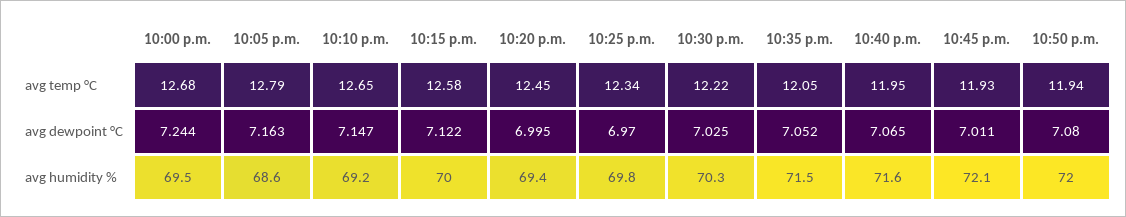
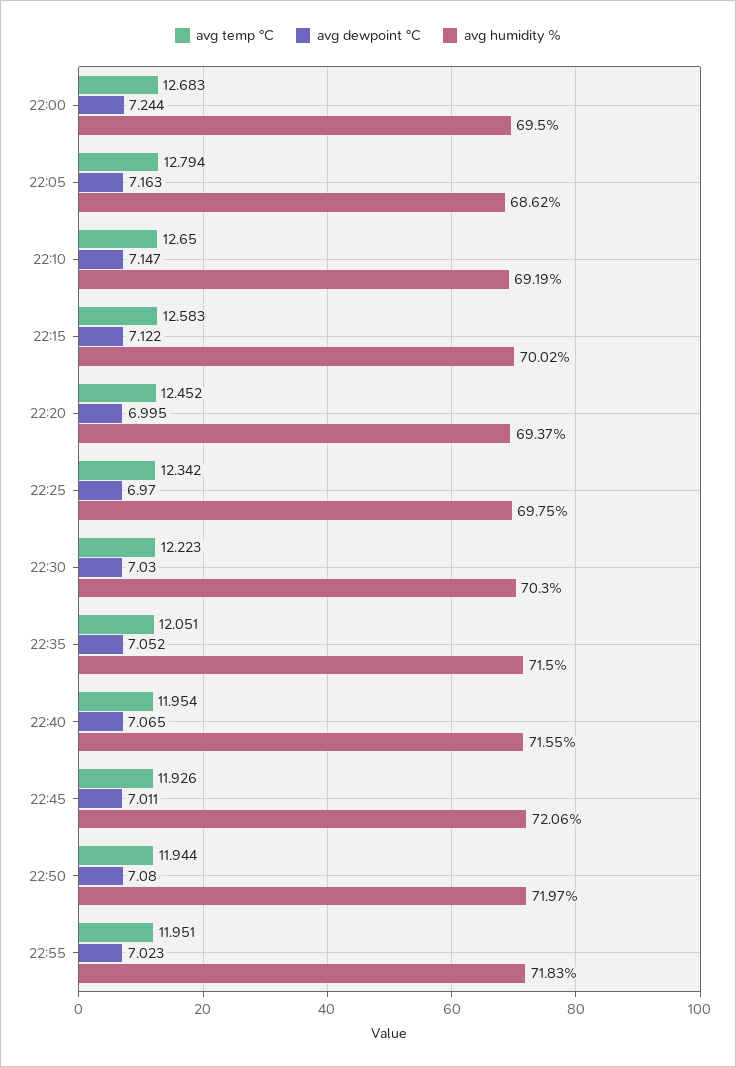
avg dewpoint °C, 10:30 p.m.: 7.025 -> 7.03
avg temp °C, 22:55: none -> 11.951
avg dewpoint °C, 22:55: none -> 7.023
avg humidity %, 22:55: none -> 71.83

